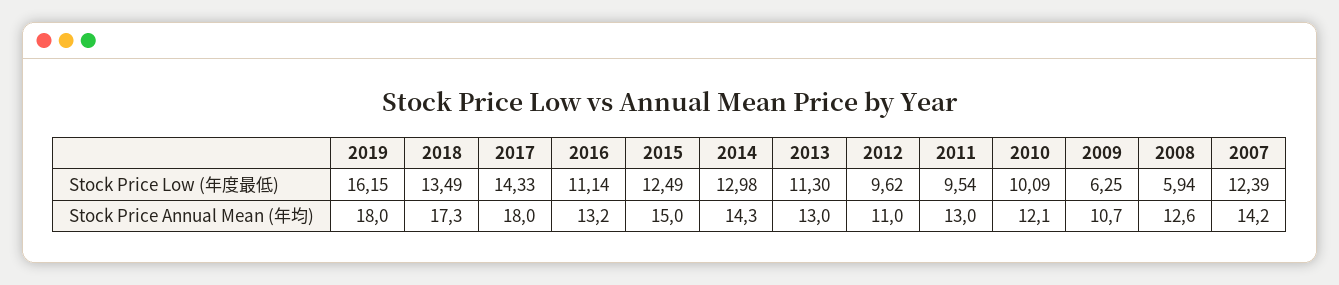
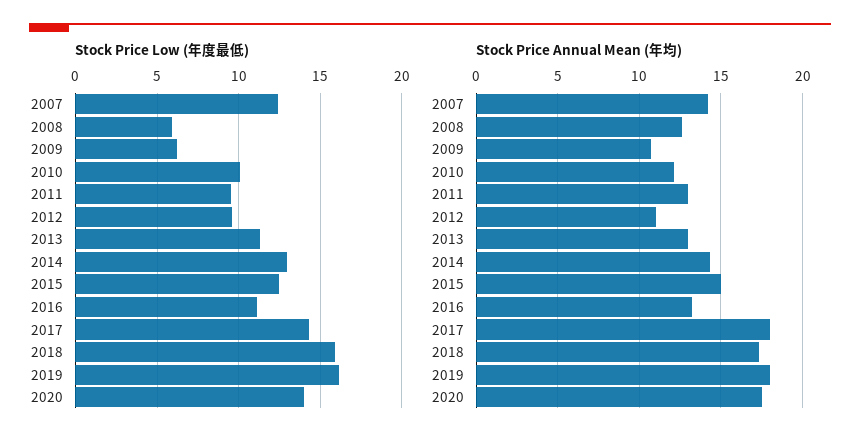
Stock Price Low (年度最低), 2018: 13.49 -> 16
Stock Price Low (年度最低), 2020: none -> 14
Stock Price Annual Mean (年均), 2020: none -> 17.5

